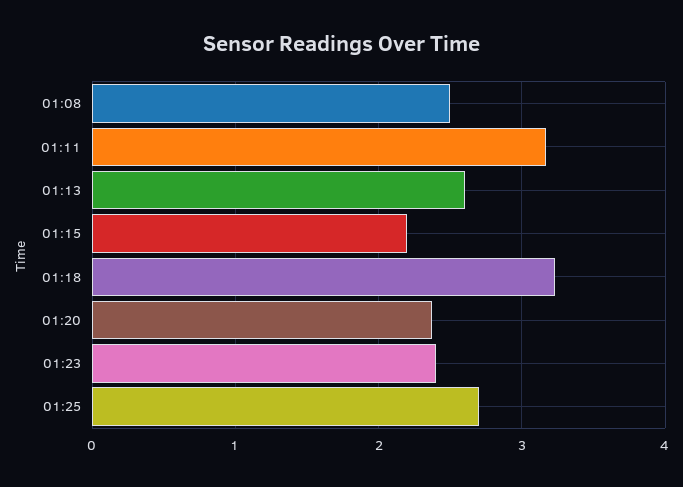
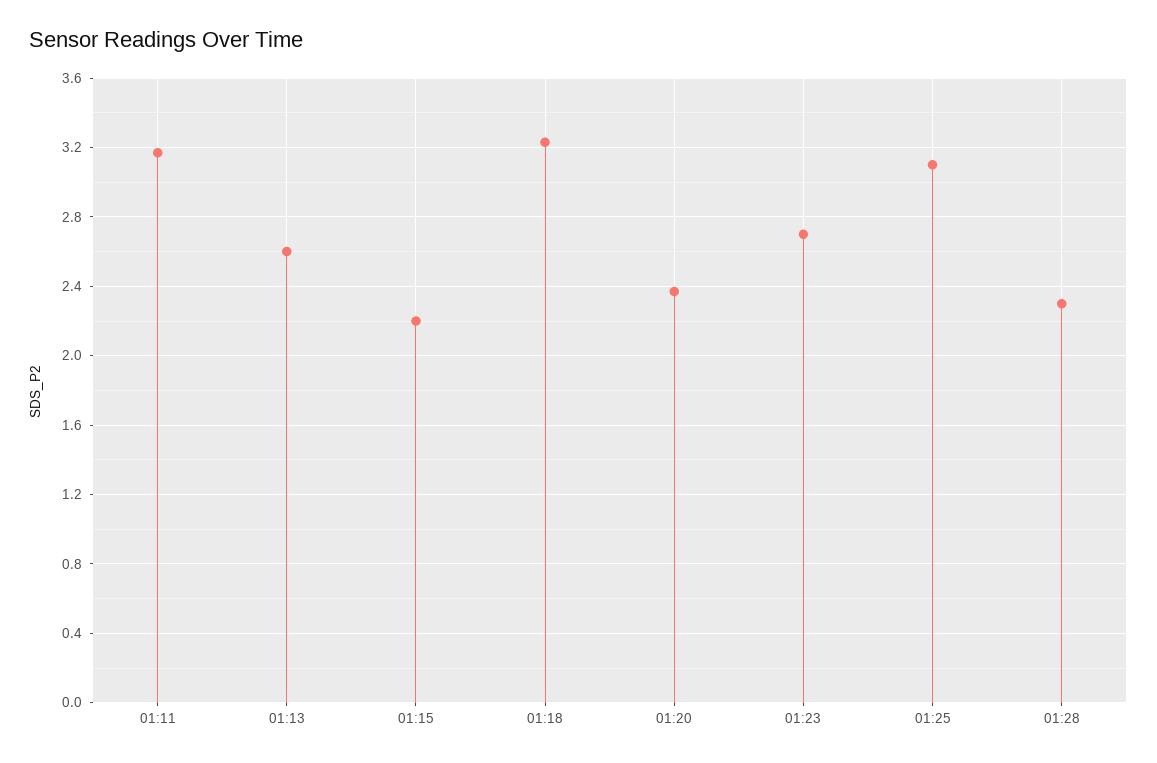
01:08: 2.5 -> none
01:23: 2.4 -> 2.7
01:25: 2.7 -> 3.1
01:28: none -> 2.3

